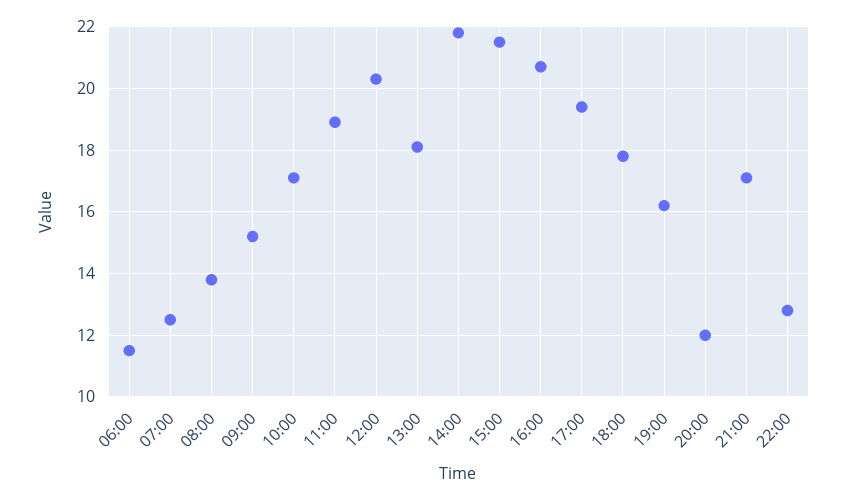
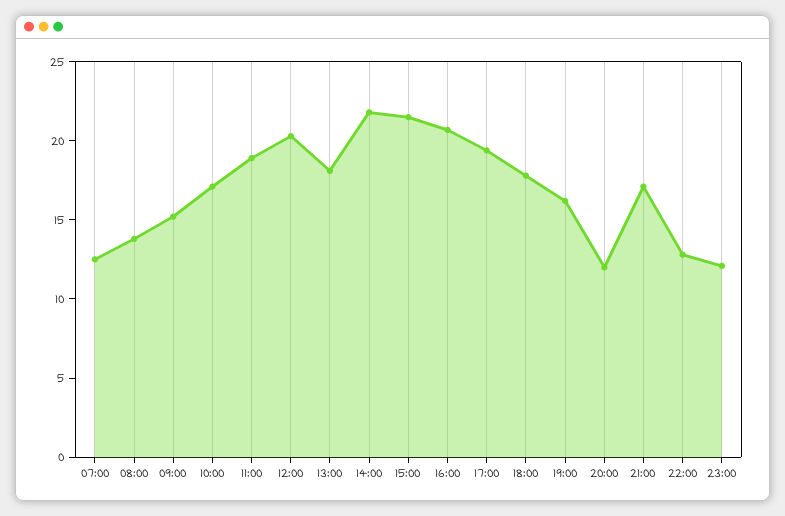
06:00: 11.5 -> none
23:00: none -> 12

